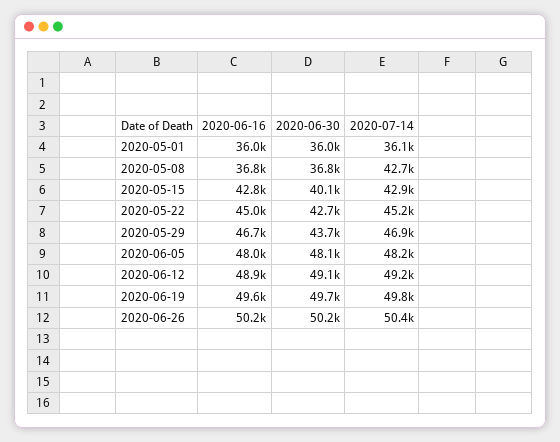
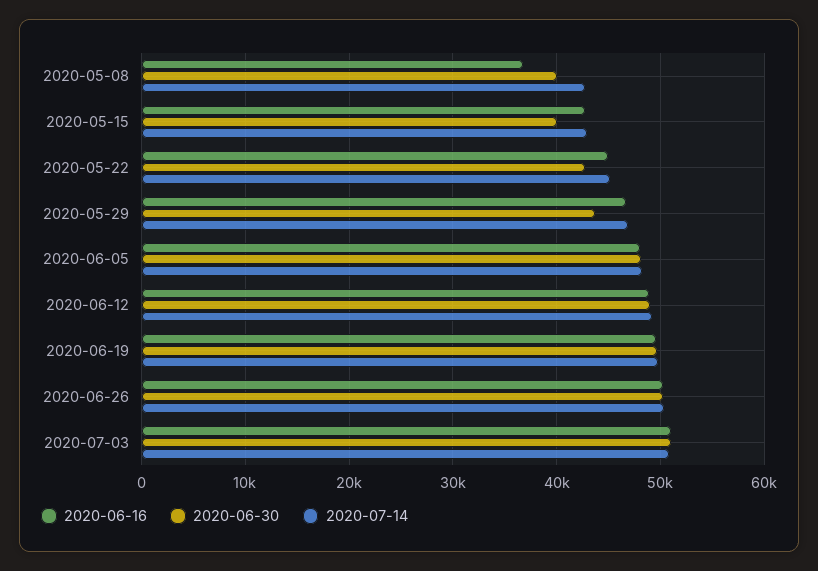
2020-06-16, 2020-05-01: 36000 -> none
2020-06-30, 2020-05-01: 36000 -> none
2020-07-14, 2020-05-01: 36100 -> none
2020-06-30, 2020-05-08: 36800 -> 40000
2020-06-16, 2020-07-03: none -> 51000
2020-06-30, 2020-07-03: none -> 51000
2020-07-14, 2020-07-03: none -> 51000

